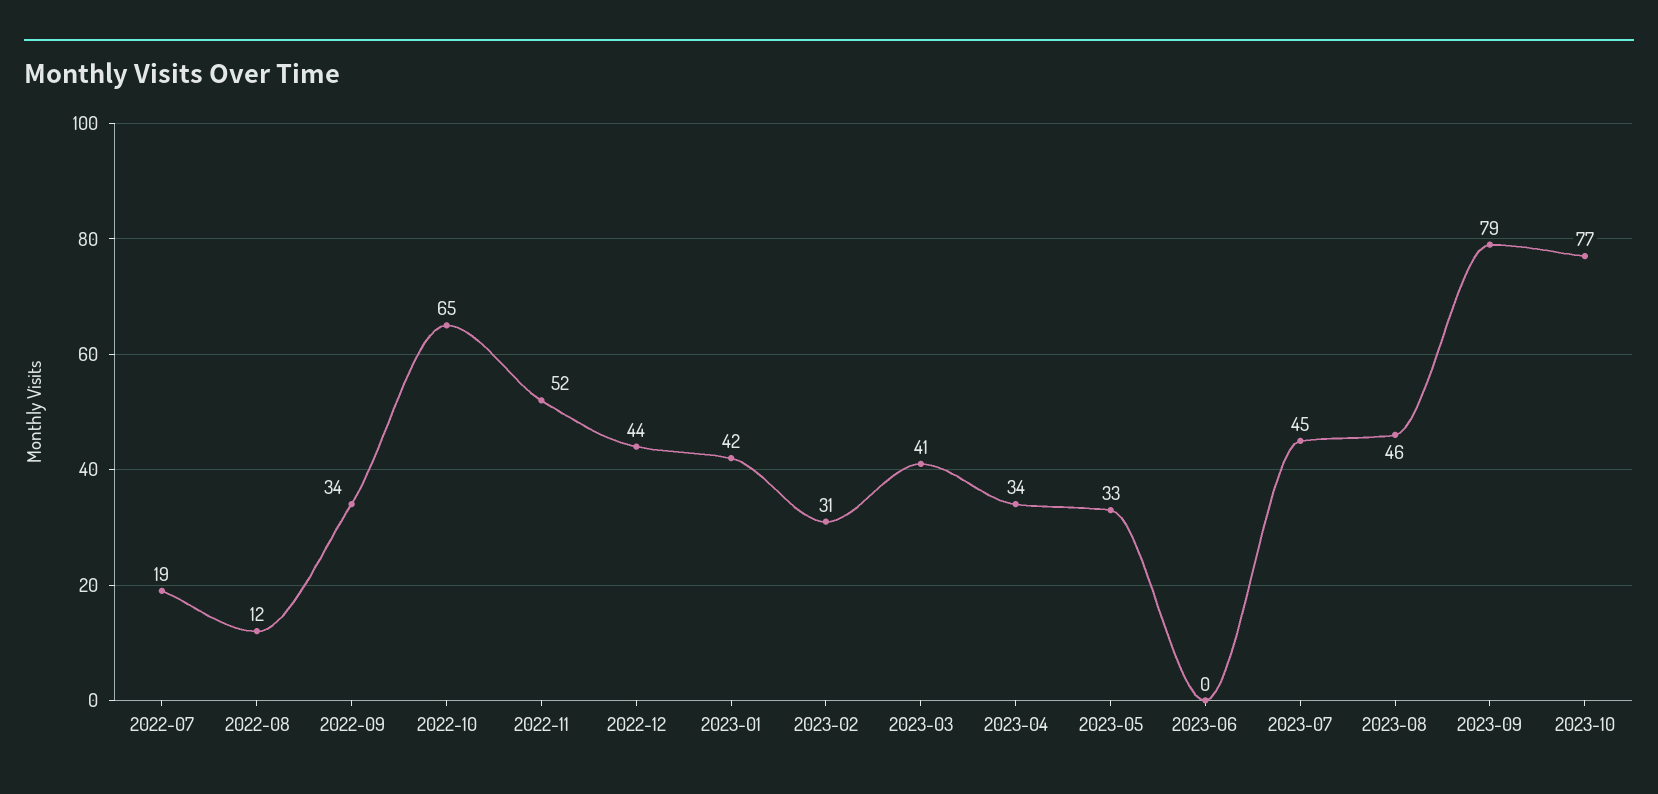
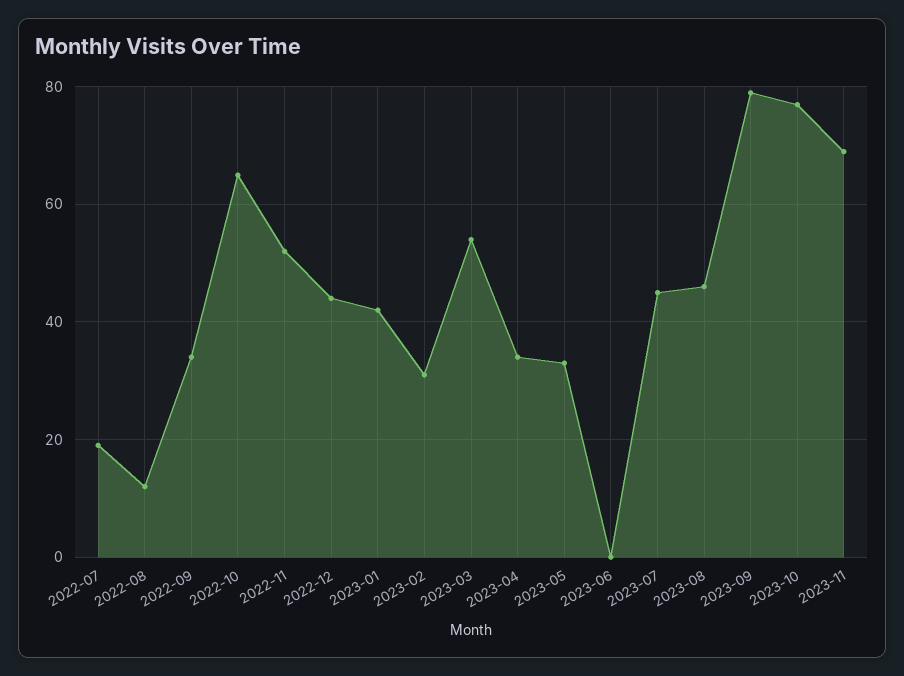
2023-03: 41 -> 55
2023-11: none -> 70

